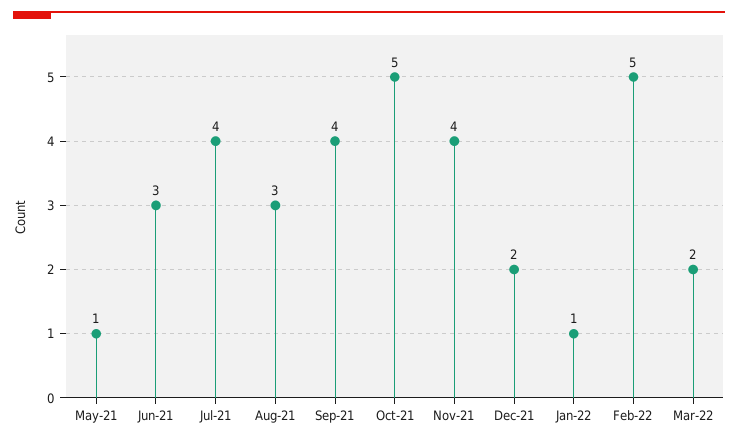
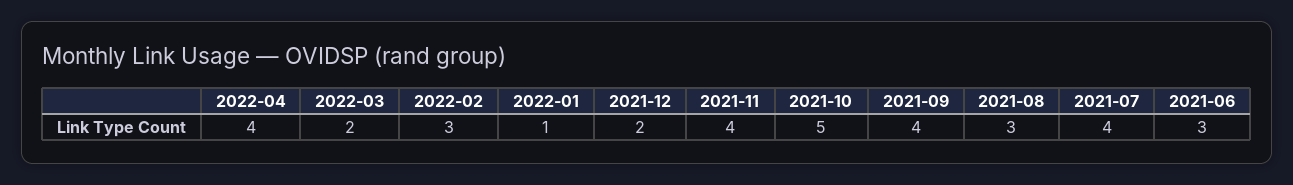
May-21: 1 -> none
Feb-22: 5 -> 3
2022-04: none -> 4

